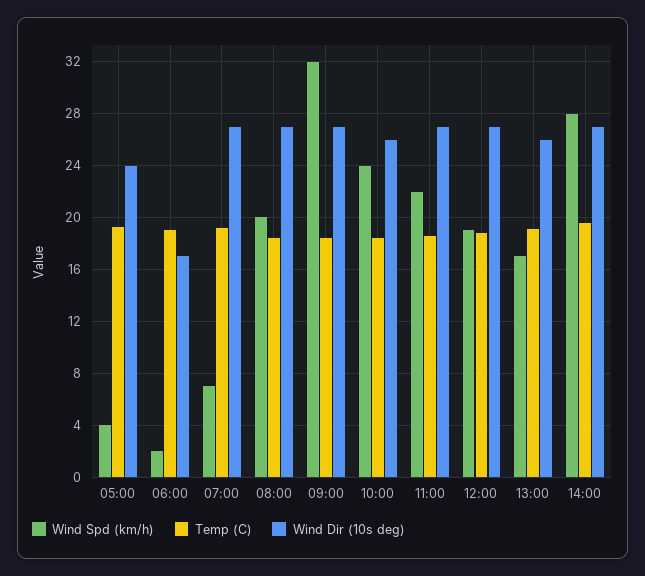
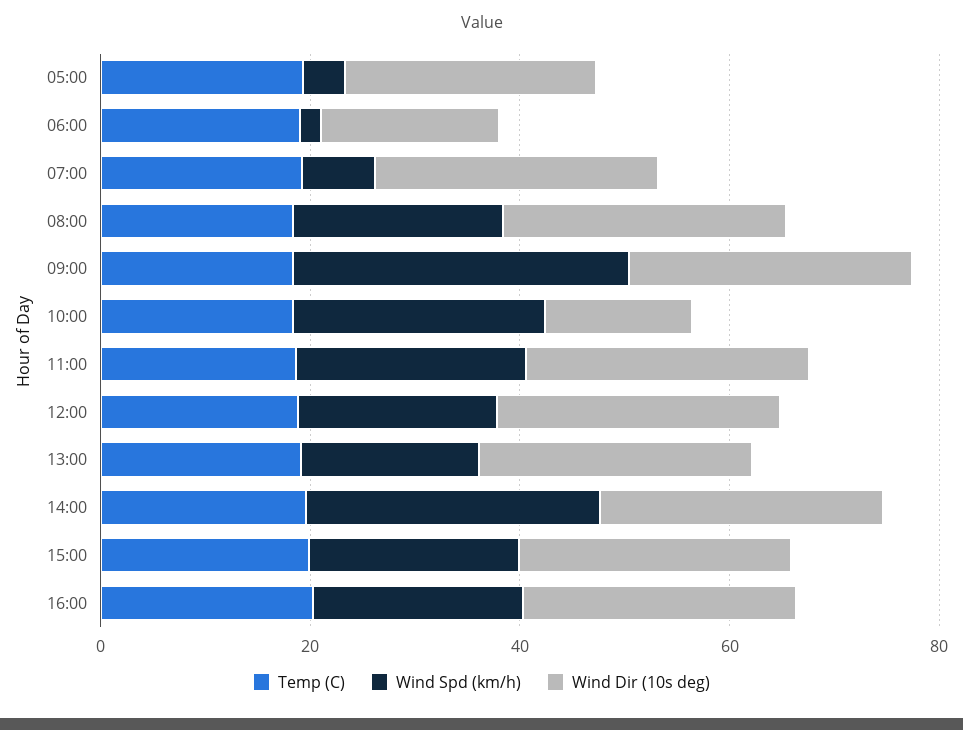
Wind Dir (10s deg), 10:00: 26 -> 15
Temp (C), 15:00: none -> 20
Wind Spd (km/h), 15:00: none -> 20
Wind Dir (10s deg), 15:00: none -> 25
Temp (C), 16:00: none -> 20
Wind Spd (km/h), 16:00: none -> 20
Wind Dir (10s deg), 16:00: none -> 25

